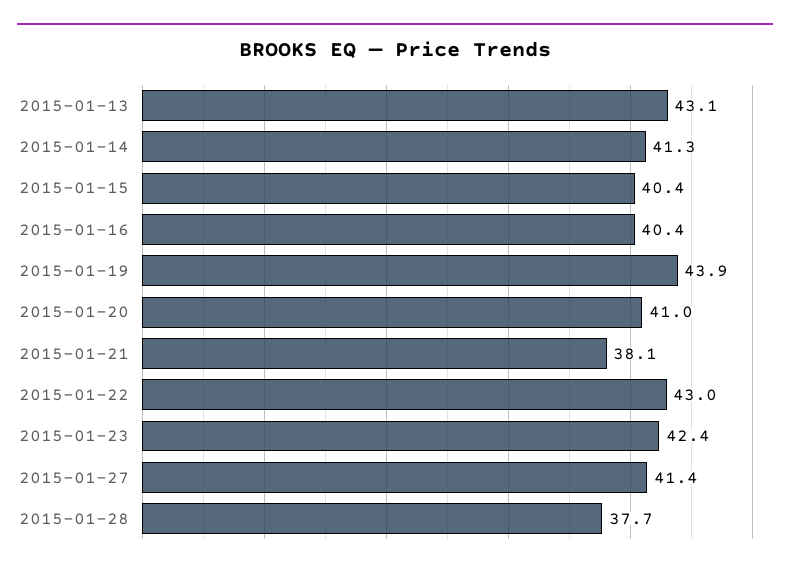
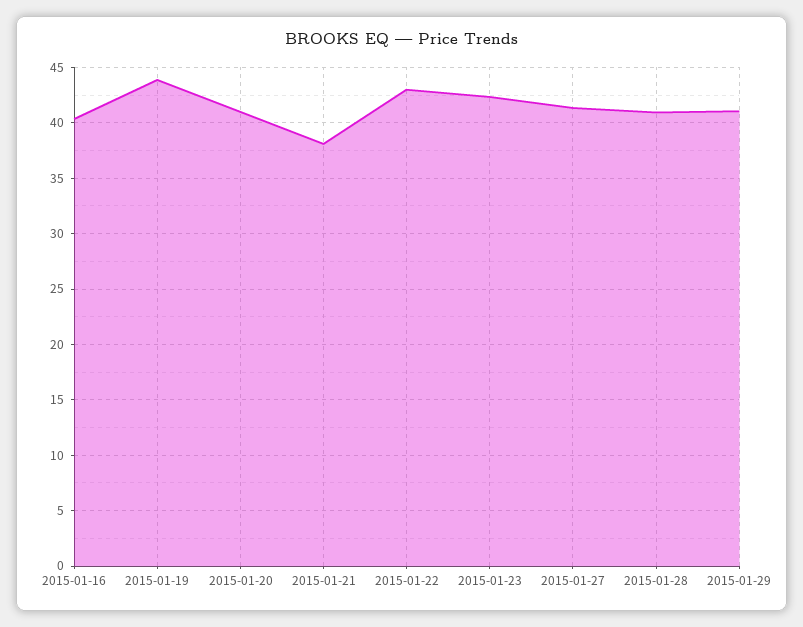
2015-01-13: 43.1 -> none
2015-01-14: 41.3 -> none
2015-01-15: 40.4 -> none
2015-01-28: 37.7 -> 41
2015-01-29: none -> 41

